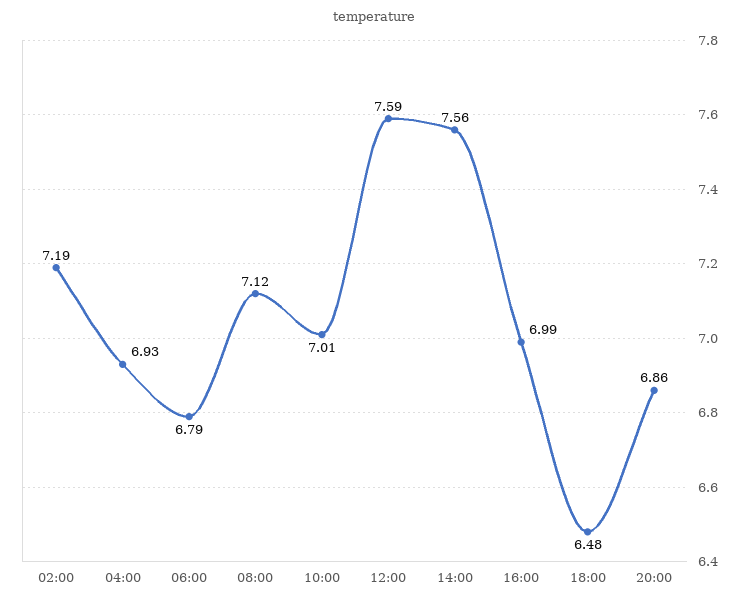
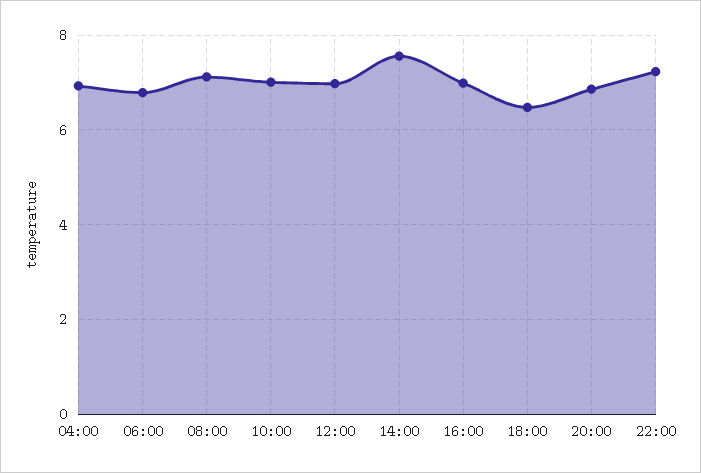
02:00: 7.19 -> none
12:00: 7.59 -> 7
22:00: none -> 7.2

